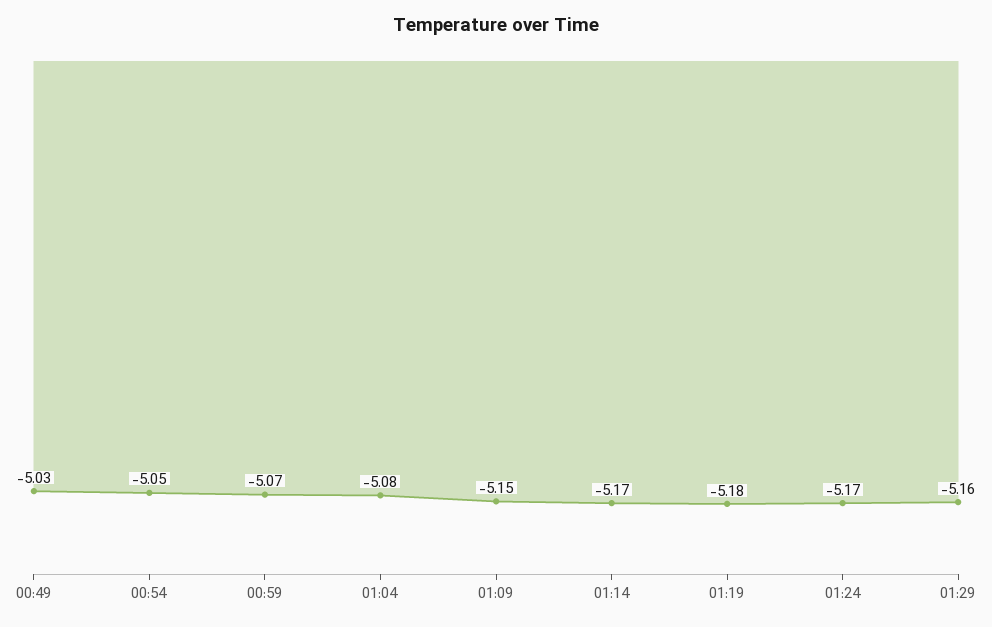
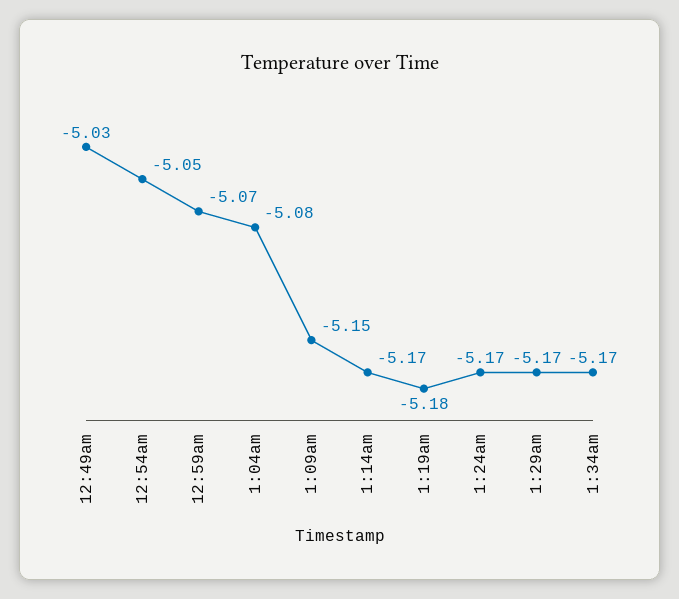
01:29: -5.16 -> -5.17
1:34am: none -> -5.17

